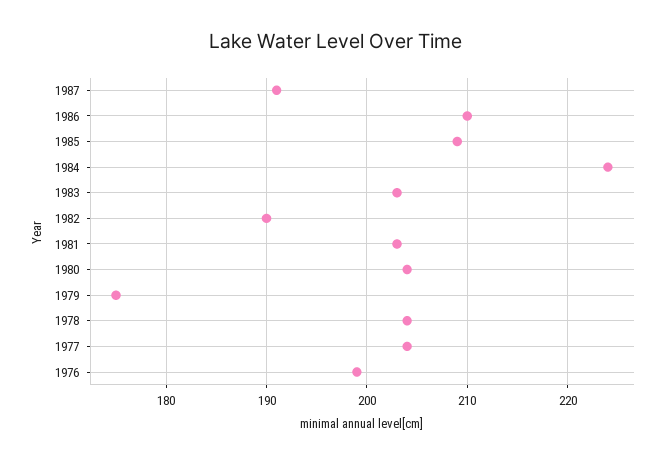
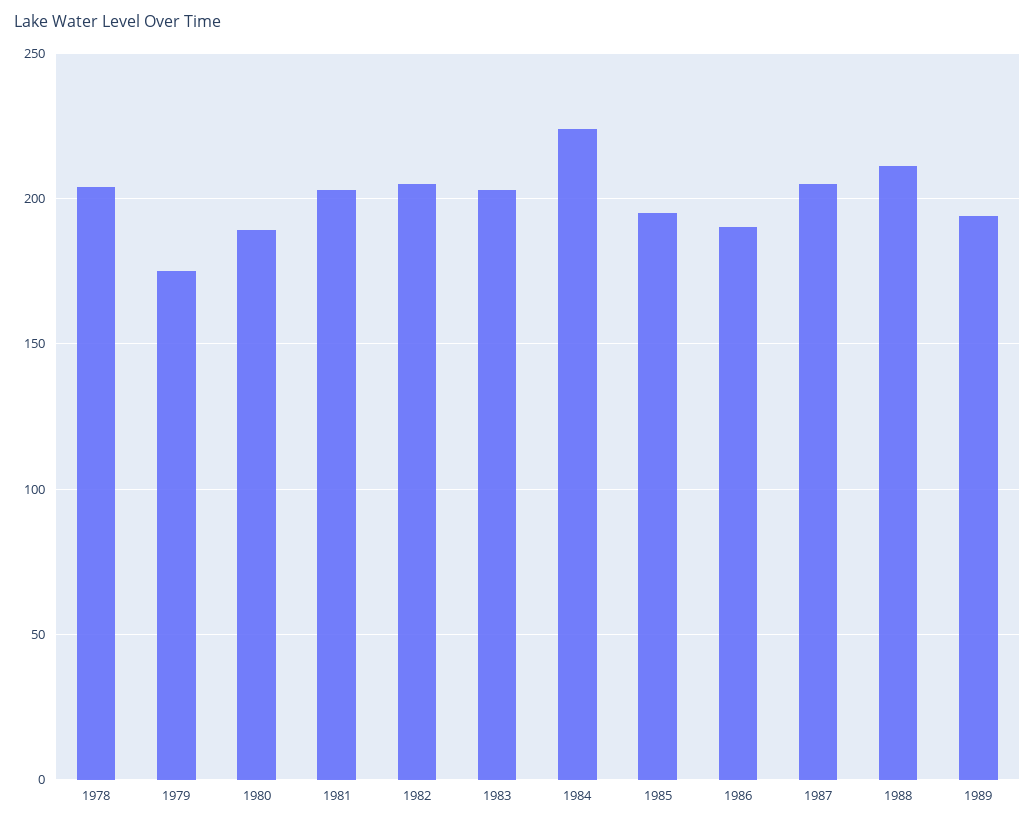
1987: 191 -> 205
1986: 210 -> 190
1985: 209 -> 195
1982: 190 -> 205
1980: 204 -> 190
1977: 204 -> none
1976: 199 -> none
1988: none -> 210
1989: none -> 195

